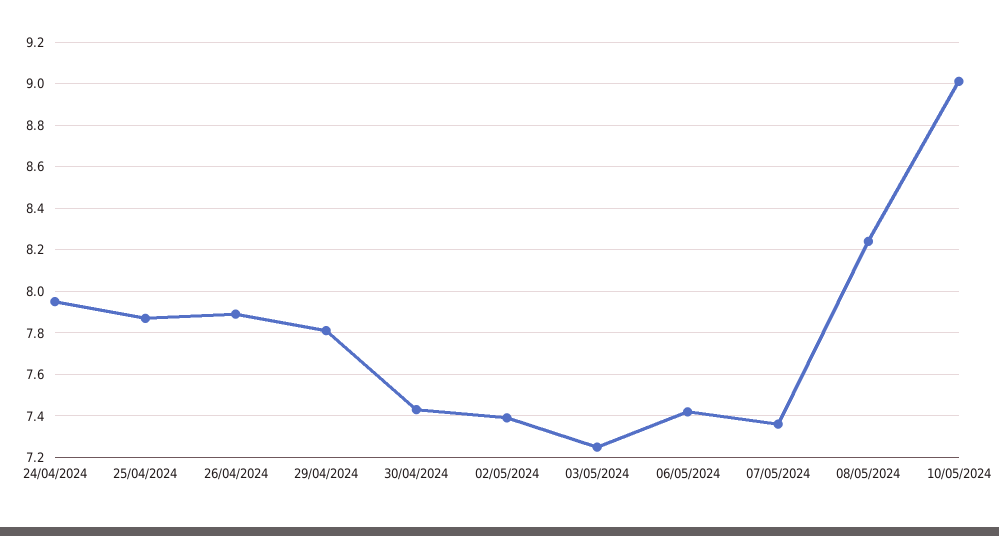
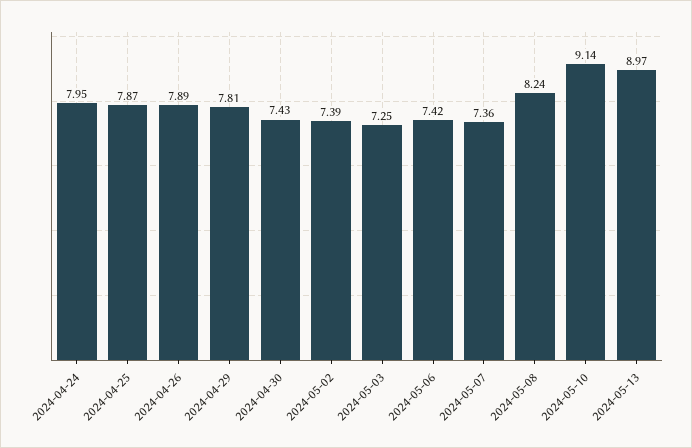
10/05/2024: 9 -> 9.14
2024-05-13: none -> 8.97

